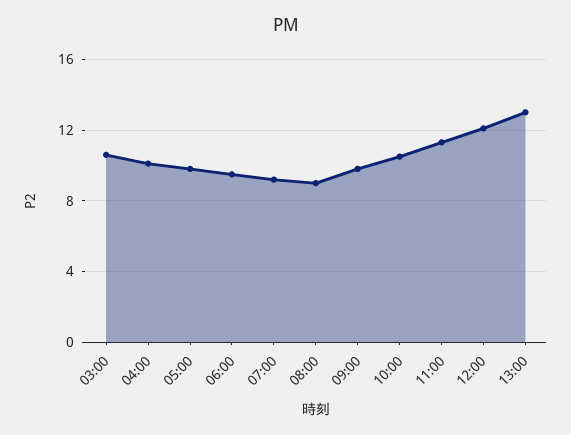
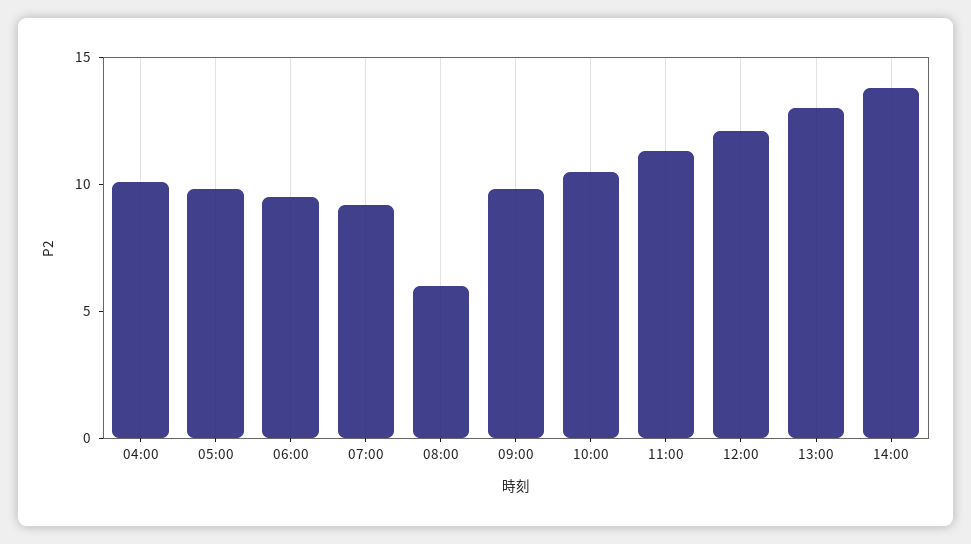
03:00: 10.5 -> none
08:00: 9 -> 6
14:00: none -> 14

